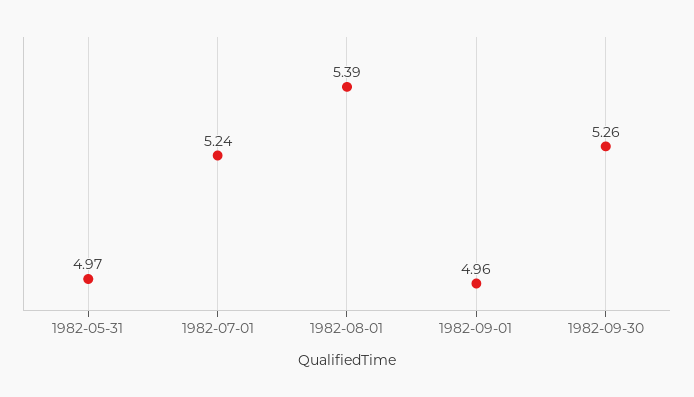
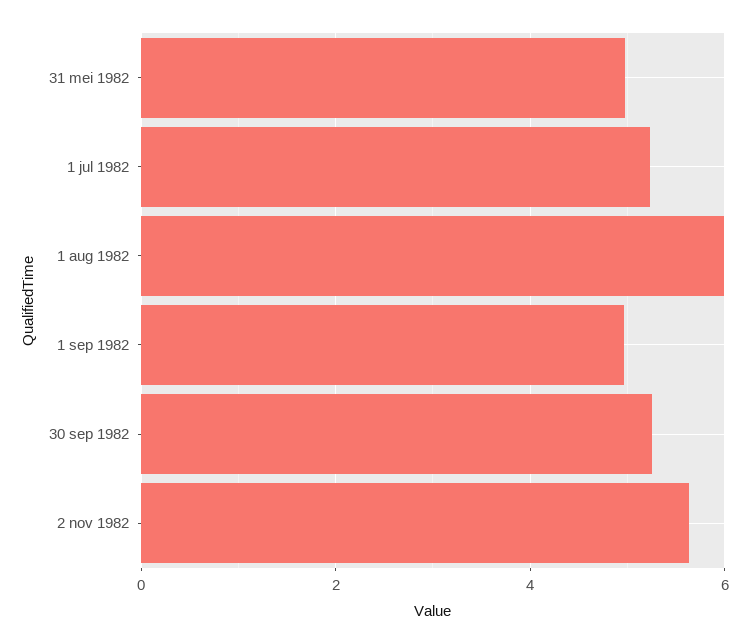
1982-08-01: 5.39 -> 6
2 nov 1982: none -> 5.6

